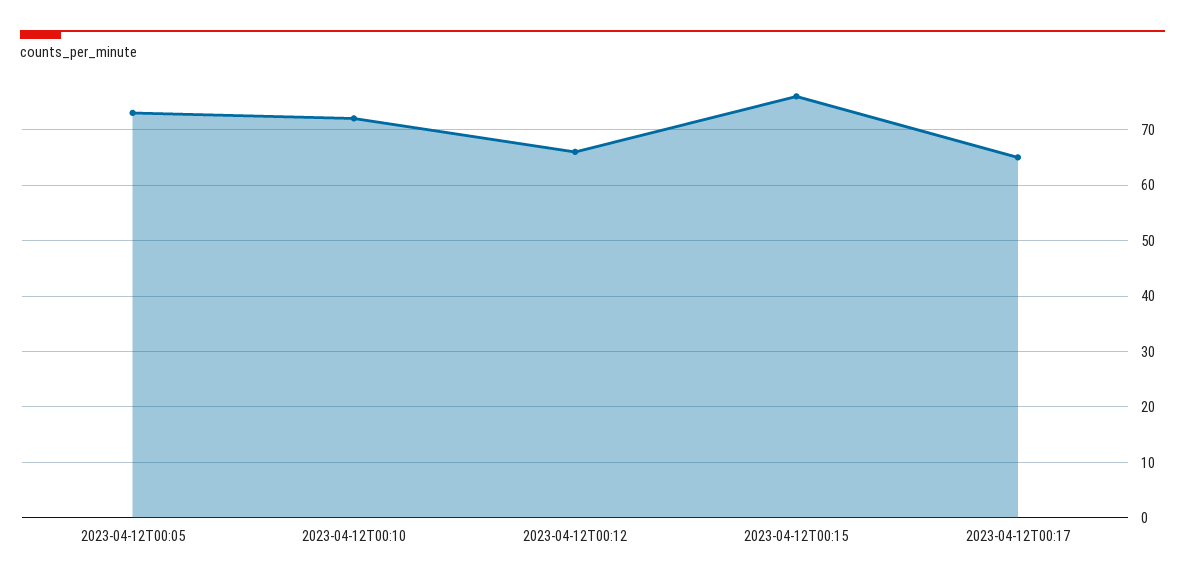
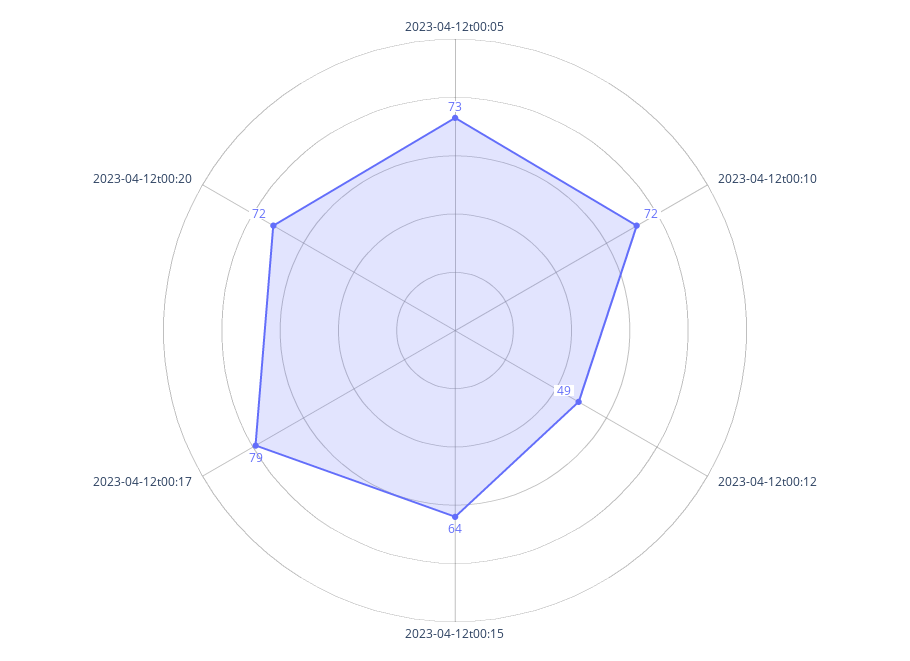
2023-04-12T00:12: 65 -> 49
2023-04-12T00:15: 75 -> 64
2023-04-12T00:17: 65 -> 79
2023-04-12t00:20: none -> 72

